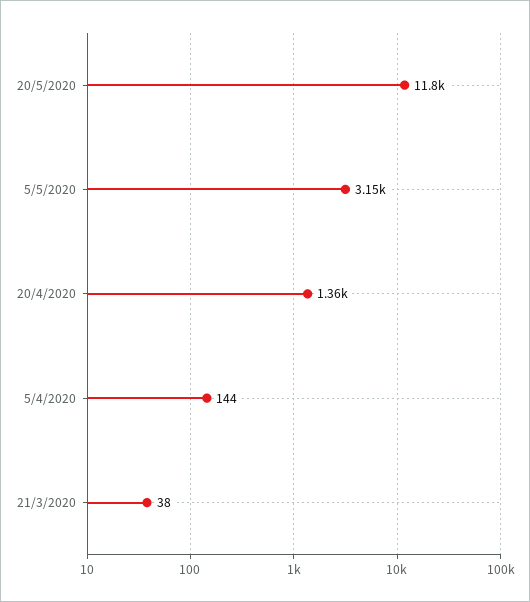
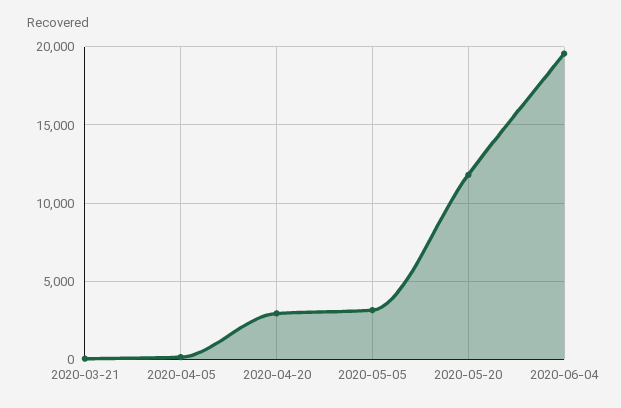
20/4/2020: 1360 -> 3000
2020-06-04: none -> 19500

